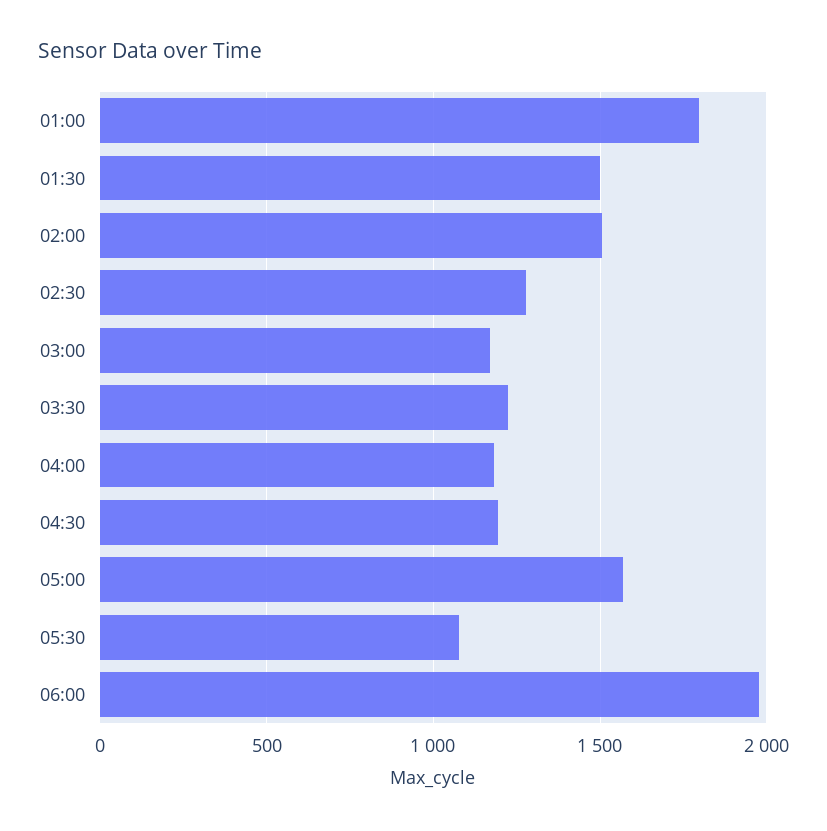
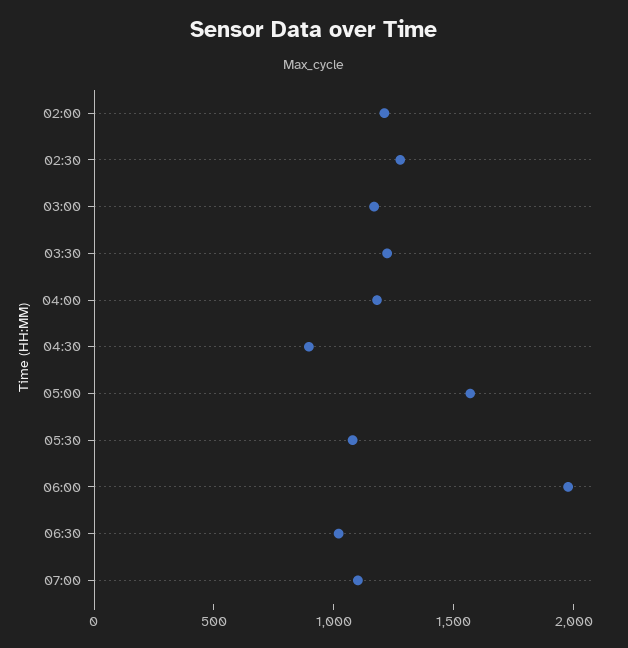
01:00: 1800 -> none
01:30: 1500 -> none
02:00: 1500 -> 1200
04:30: 1200 -> 900
06:30: none -> 1000
07:00: none -> 1100

